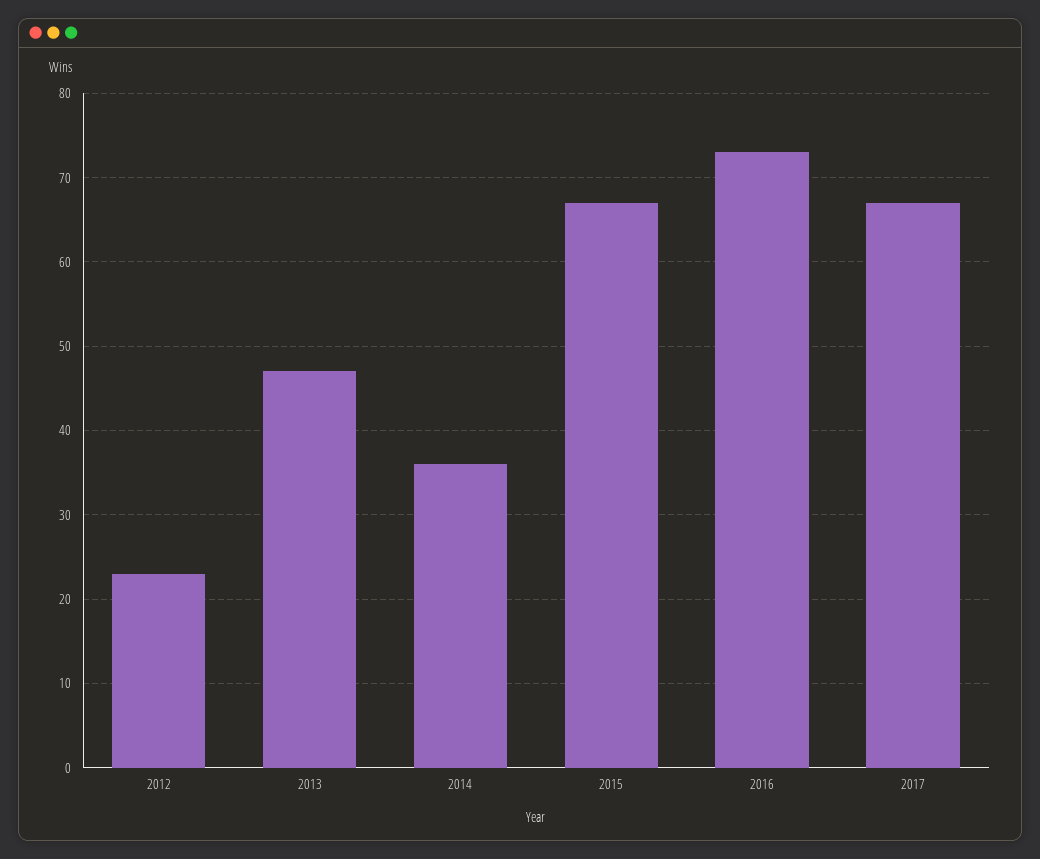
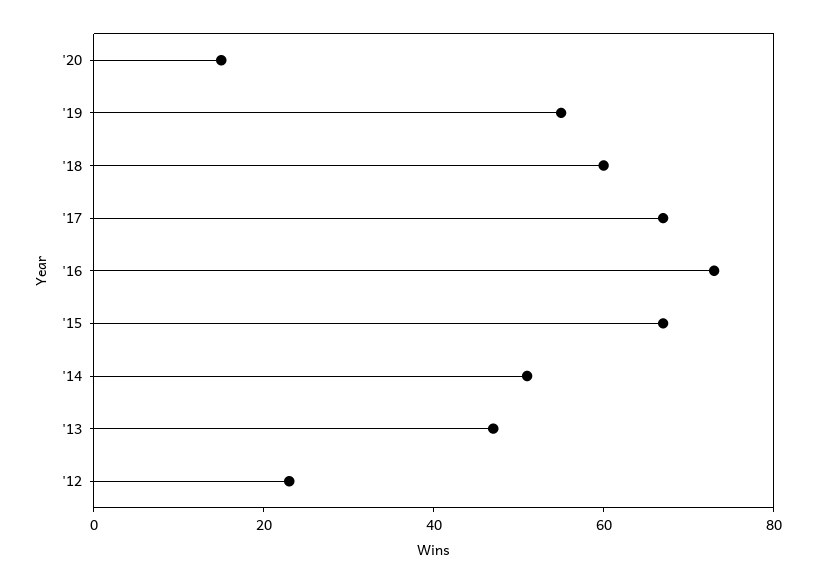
2014: 36 -> 50
'20: none -> 15
'19: none -> 55
'18: none -> 60

